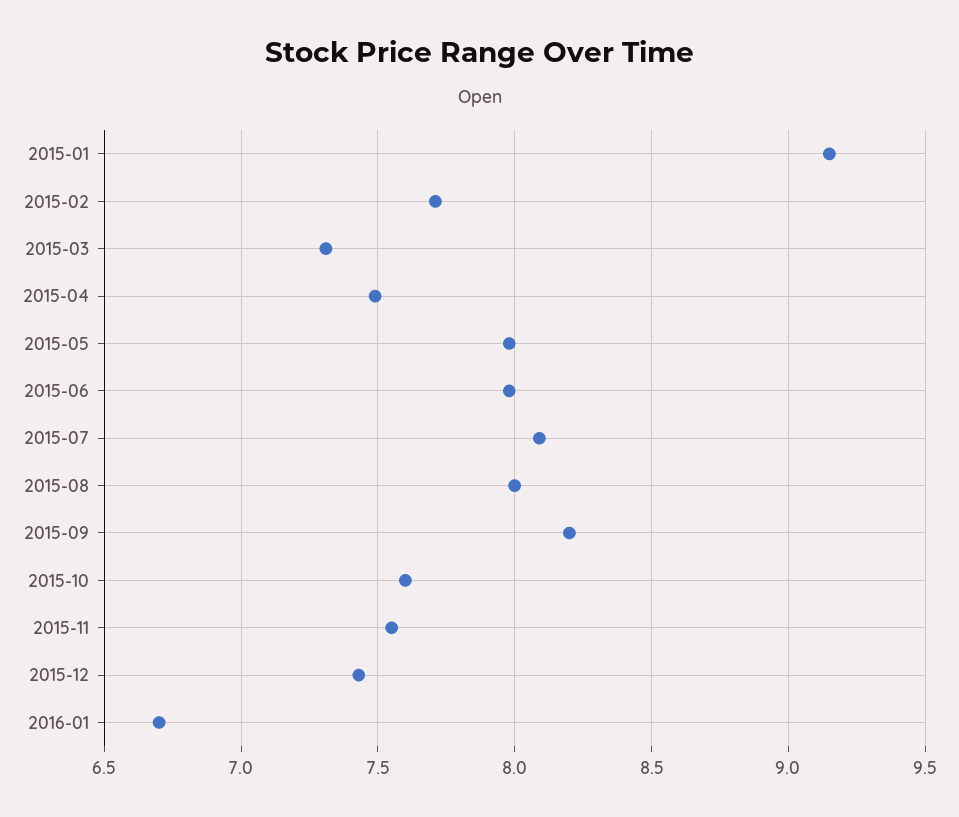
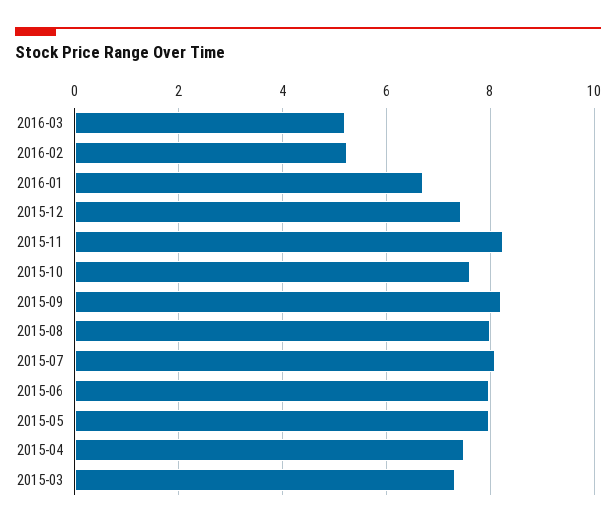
2015-01: 9.15 -> none
2015-02: 7.7 -> none
2015-11: 7.55 -> 8.2
2016-03: none -> 5.2
2016-02: none -> 5.2

